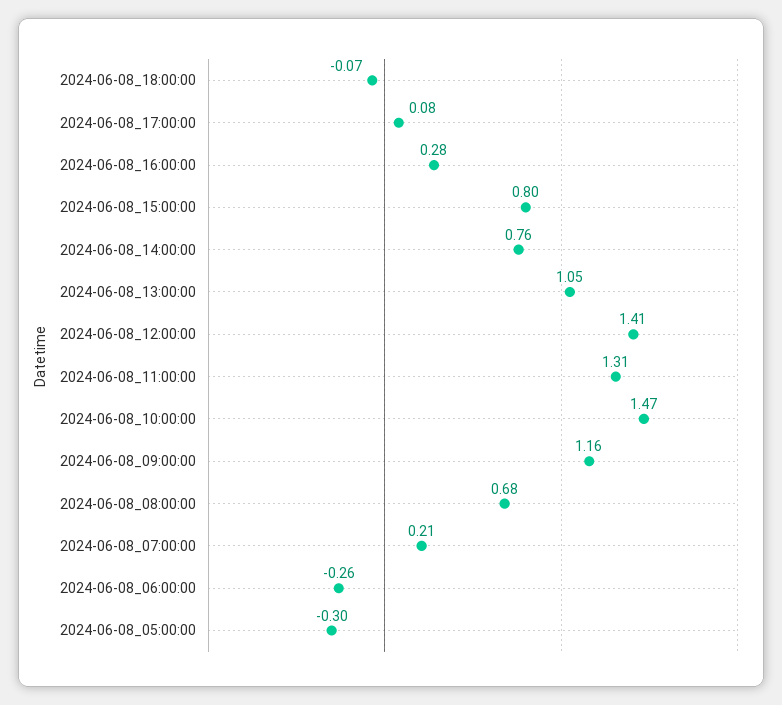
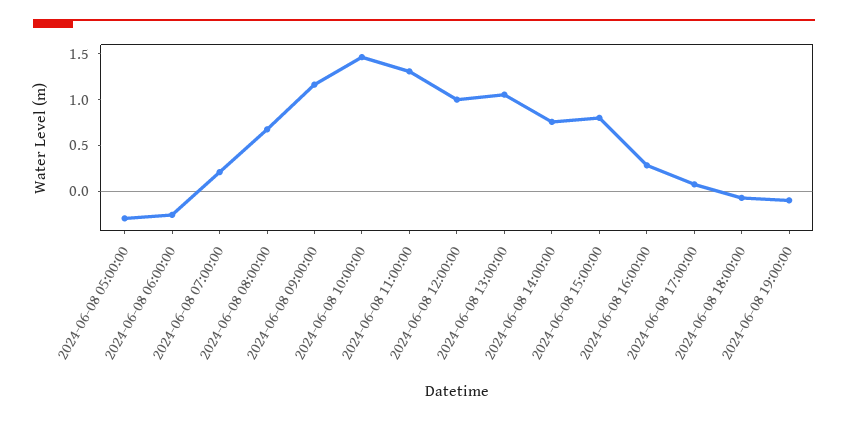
2024-06-08_12:00:00: 1.41 -> 1
2024-06-08 19:00:00: none -> -0.1

